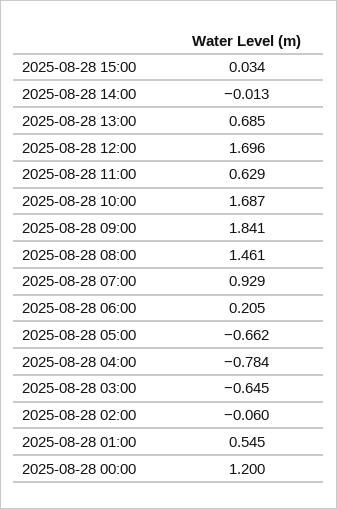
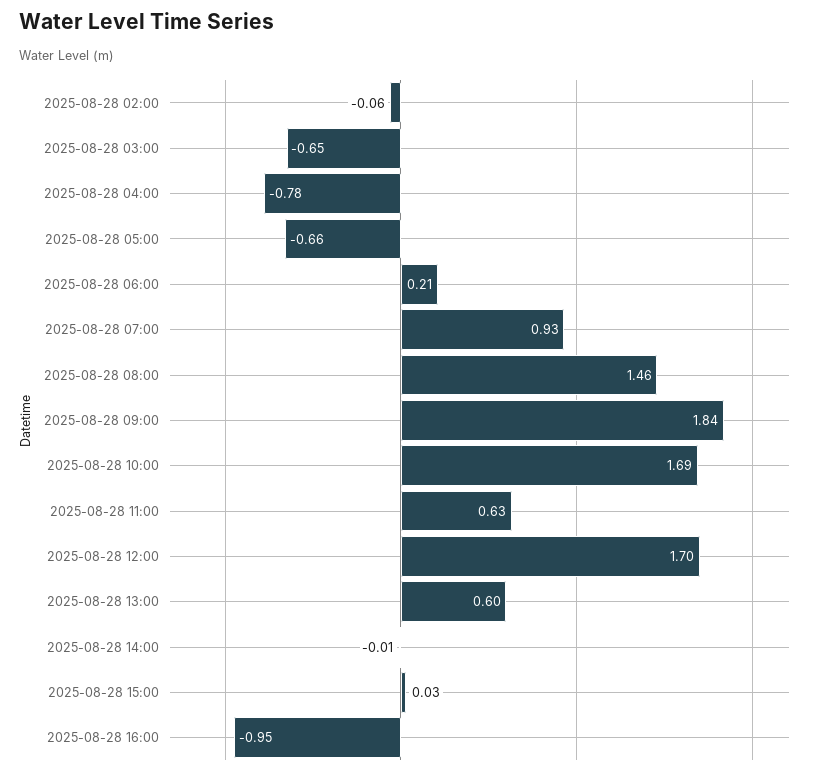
2025-08-28 13:00: 0.685 -> 0.6
2025-08-28 01:00: 0.545 -> none
2025-08-28 00:00: 1.2 -> none
2025-08-28 16:00: none -> -0.95

